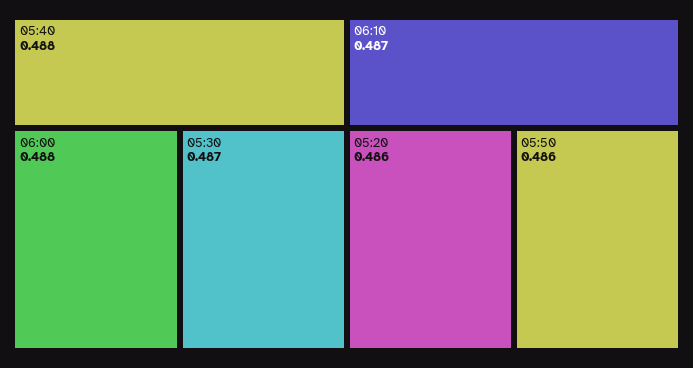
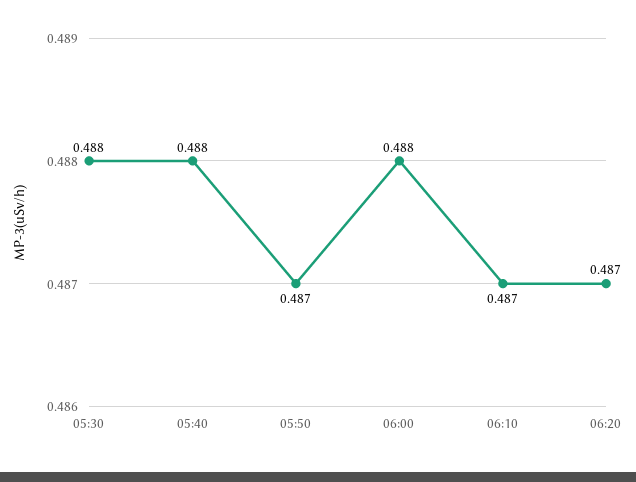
05:30: 0.487 -> 0.488
05:20: 0.486 -> none
05:50: 0.486 -> 0.487
06:20: none -> 0.487

